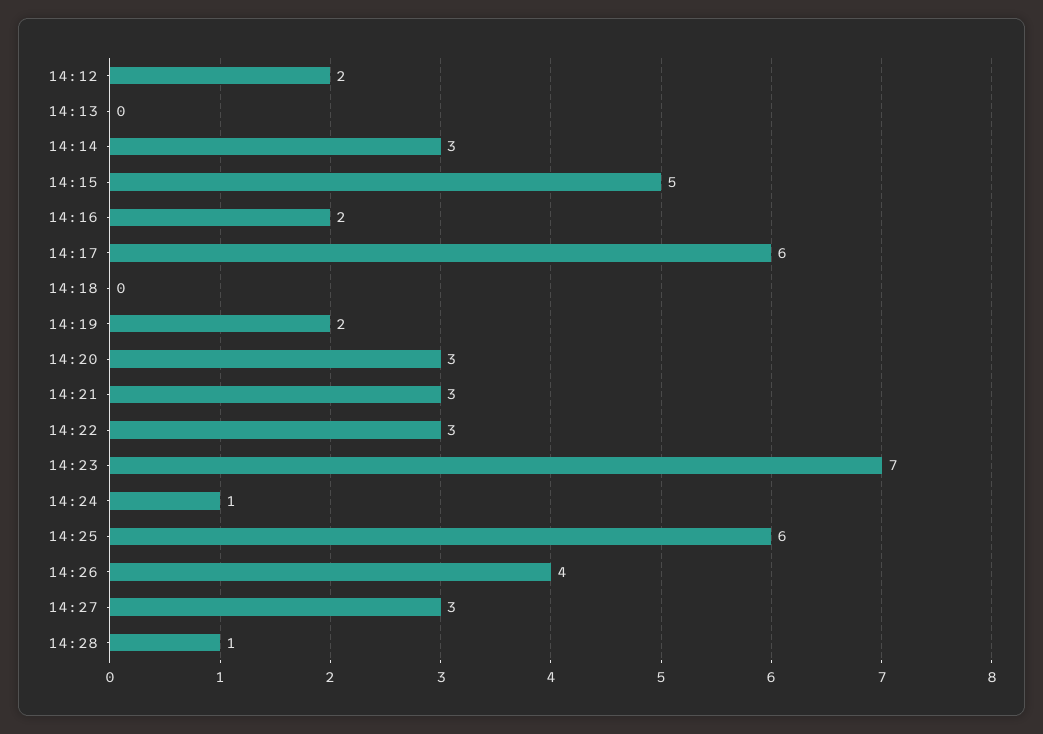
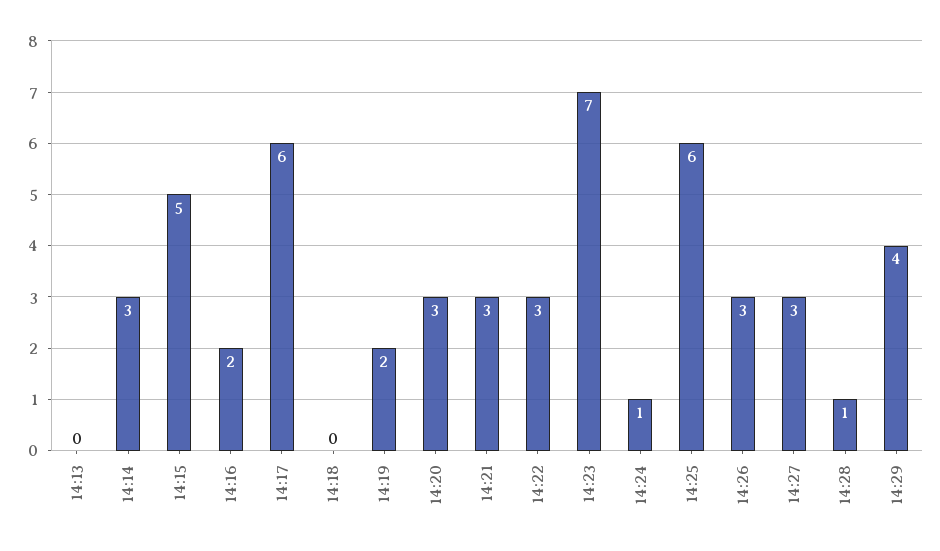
14:12: 2 -> none
14:26: 4 -> 3
14:29: none -> 4

